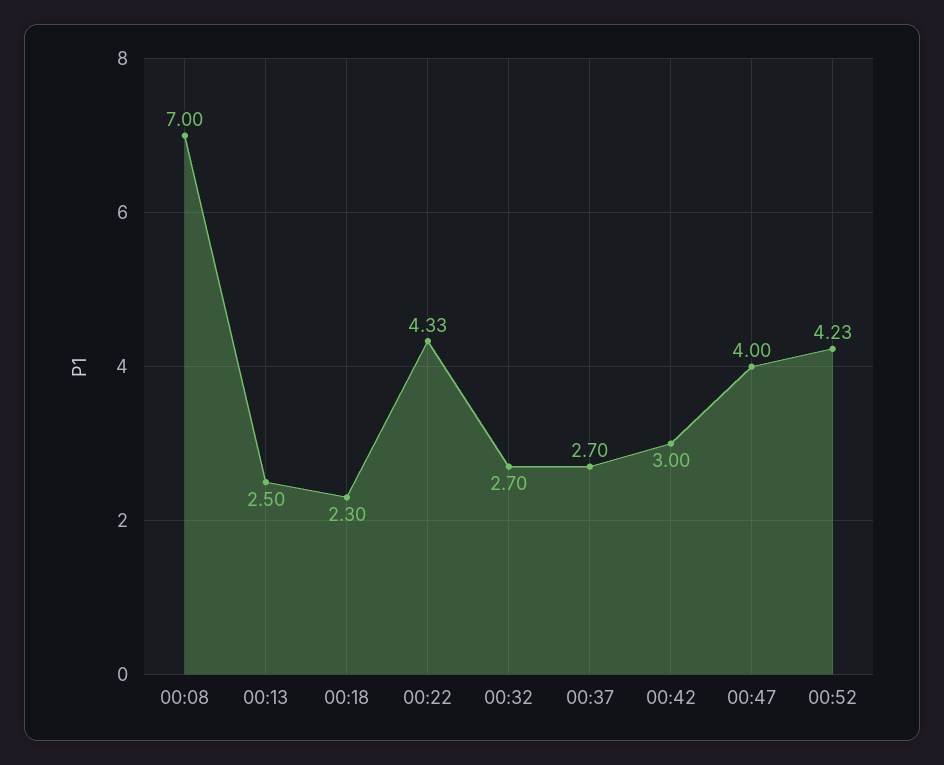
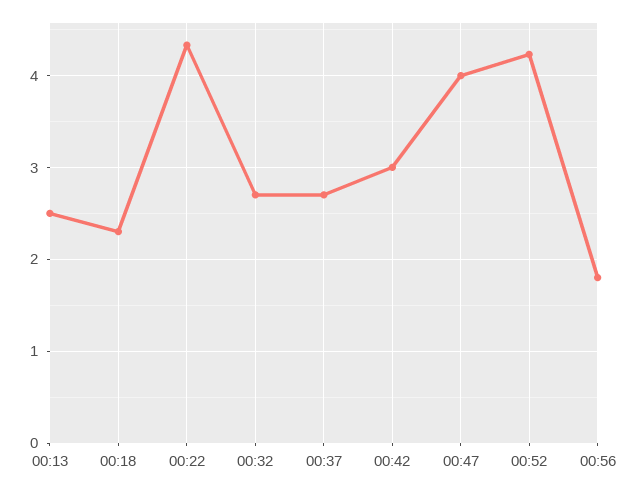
00:08: 7 -> none
00:56: none -> 1.8

